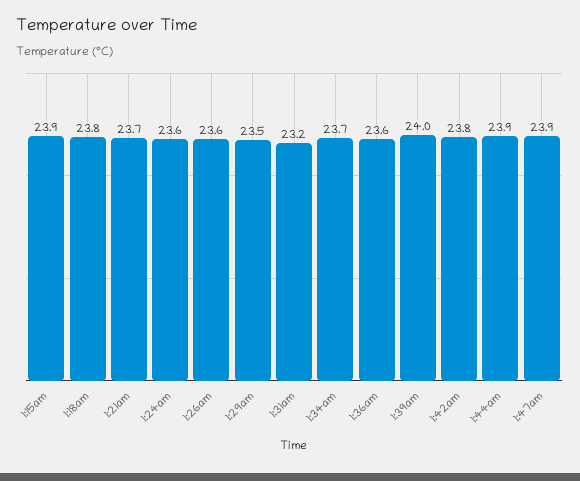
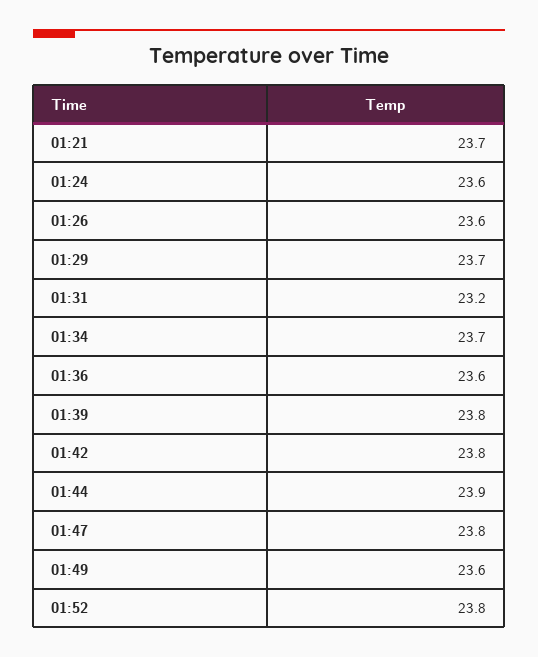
1:15am: 23.9 -> none
1:18am: 23.8 -> none
1:29am: 23.5 -> 23.7
1:39am: 24 -> 23.8
1:47am: 23.9 -> 23.8
01:49: none -> 23.6
01:52: none -> 23.8

